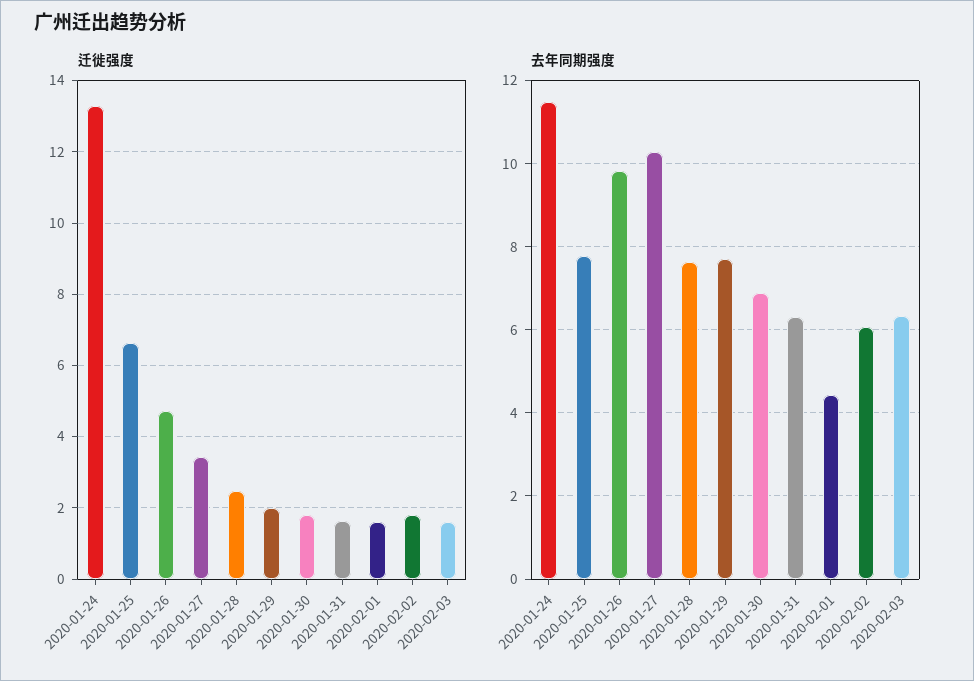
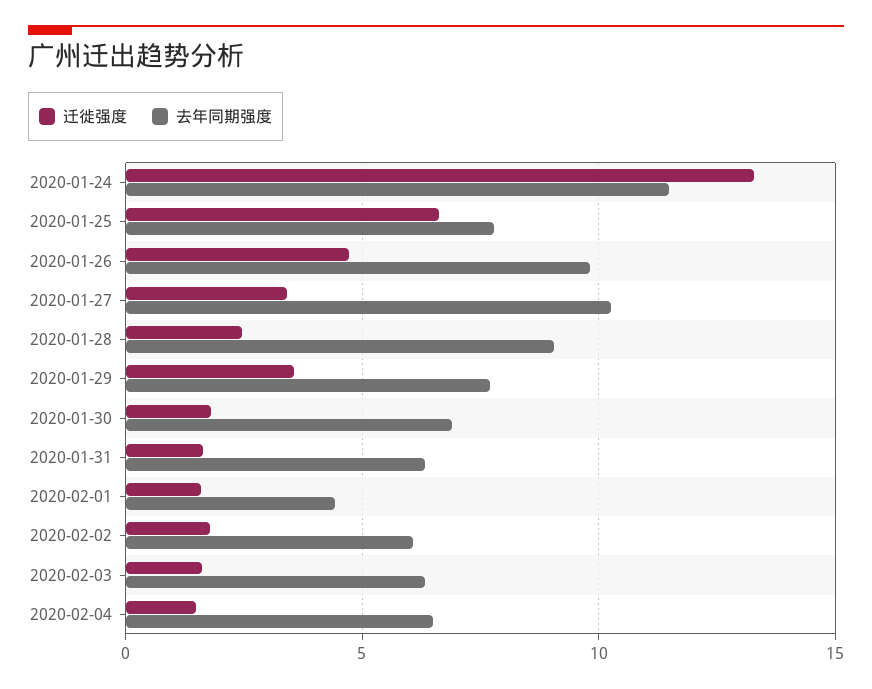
迁徙强度, 2020-01-29: 2 -> 3.5
去年同期强度, 2020-01-28: 7.6 -> 9
迁徙强度, 2020-02-04: none -> 1.5
去年同期强度, 2020-02-04: none -> 6.5

